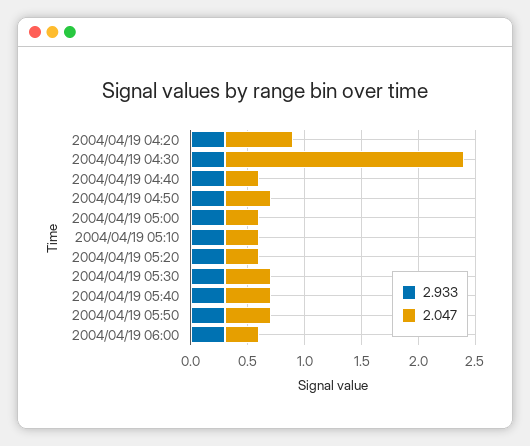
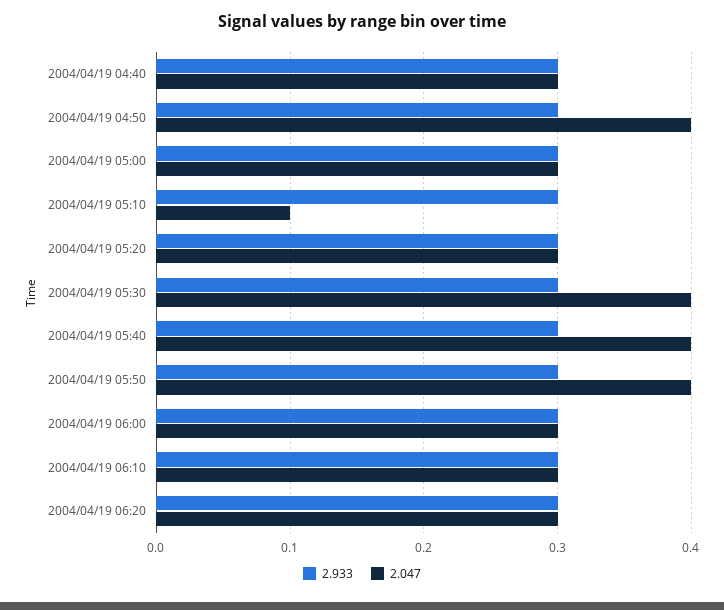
2.933, 2004/04/19 04:20: 0.3 -> none
2.047, 2004/04/19 04:20: 0.6 -> none
2.933, 2004/04/19 04:30: 0.3 -> none
2.047, 2004/04/19 04:30: 2.1 -> none
2.047, 2004/04/19 05:10: 0.3 -> 0.1
2.933, 2004/04/19 06:10: none -> 0.3
2.047, 2004/04/19 06:10: none -> 0.3
2.933, 2004/04/19 06:20: none -> 0.3
2.047, 2004/04/19 06:20: none -> 0.3

